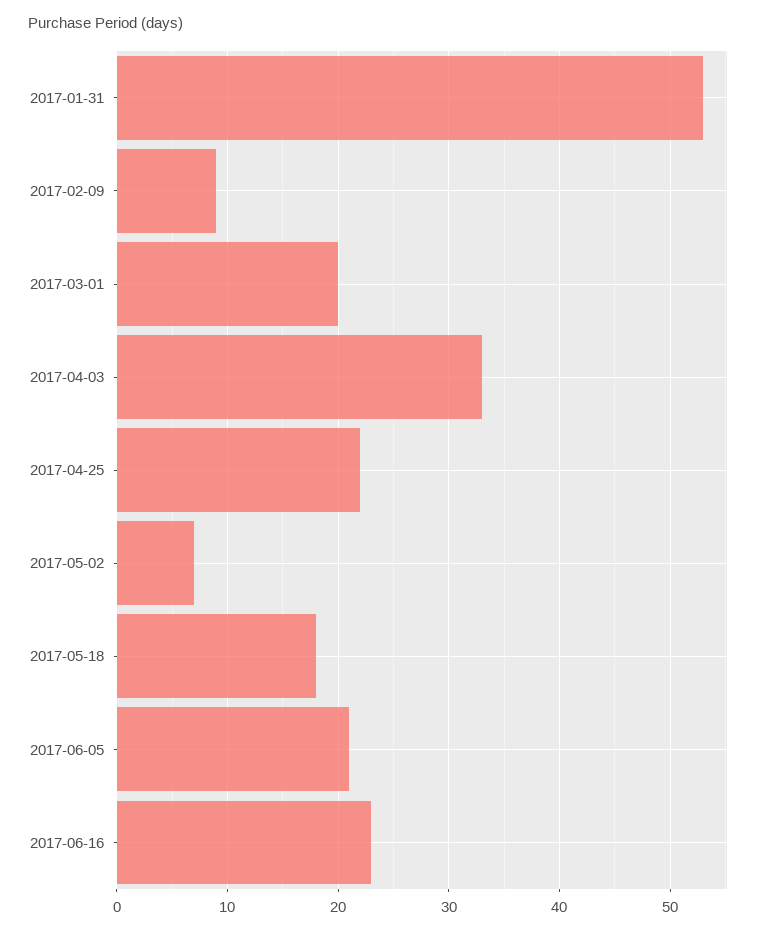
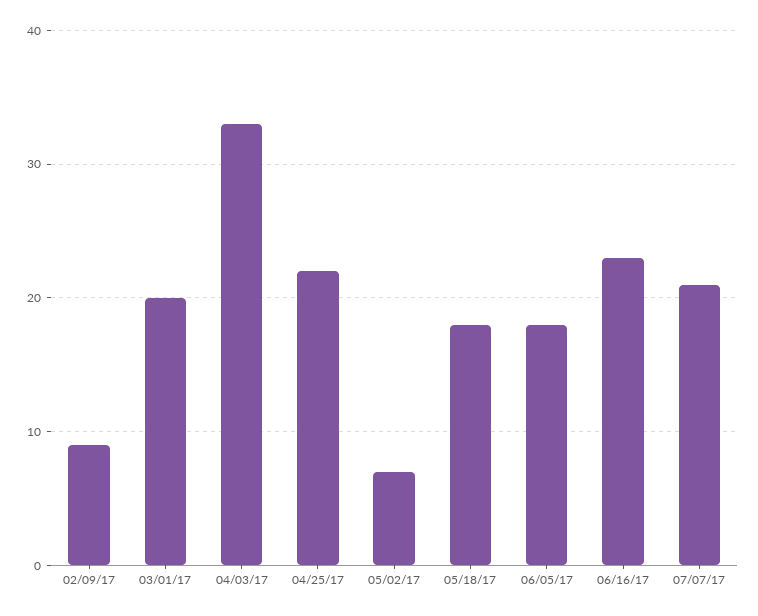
2017-01-31: 53 -> none
2017-06-05: 21 -> 18
07/07/17: none -> 21

